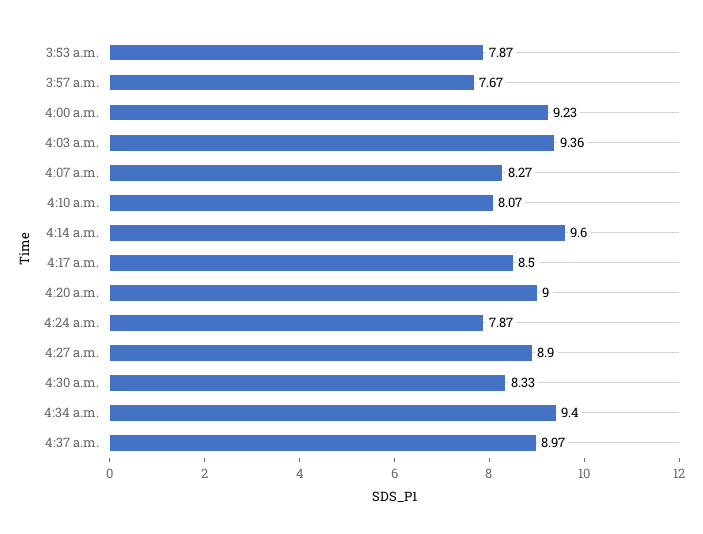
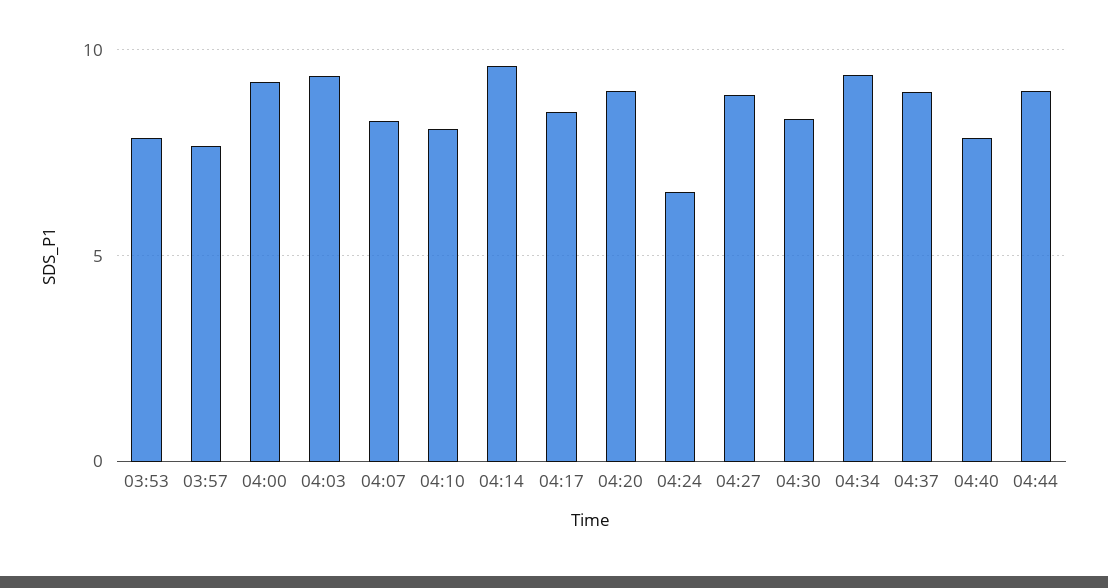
4:24 a.m.: 7.87 -> 6.5
04:40: none -> 8
04:44: none -> 9

